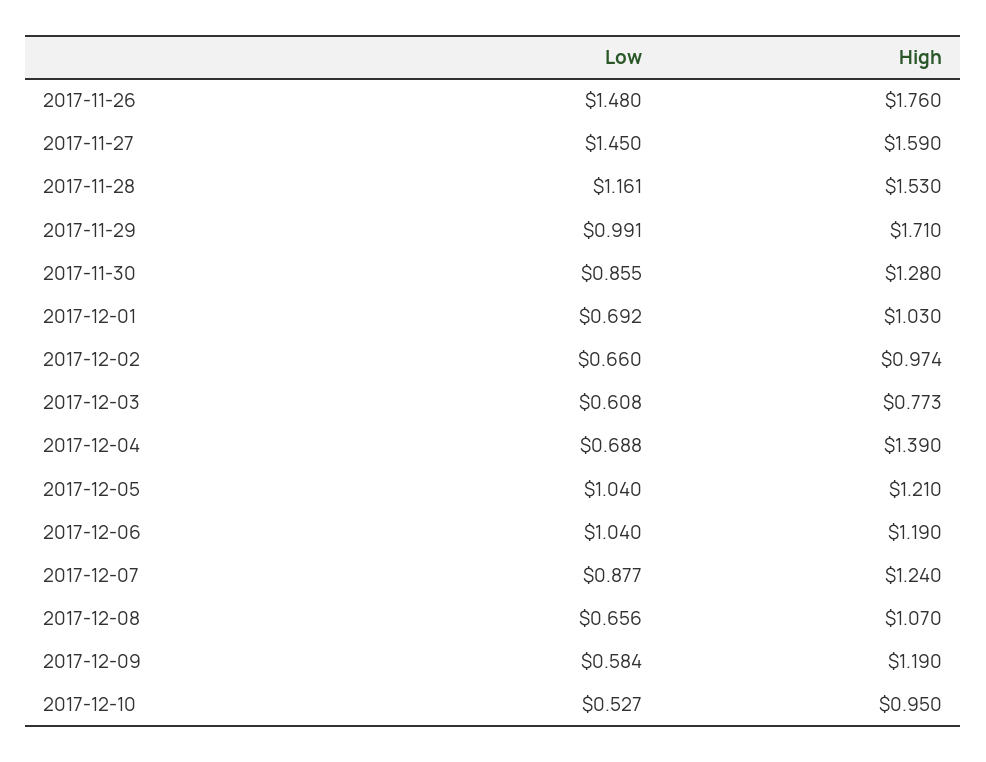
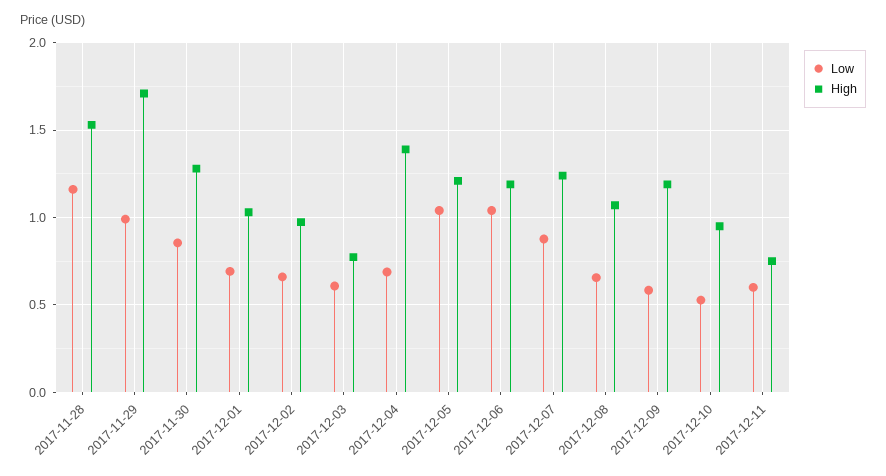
Low, 2017-11-26: 1.48 -> none
High, 2017-11-26: 1.76 -> none
Low, 2017-11-27: 1.45 -> none
High, 2017-11-27: 1.59 -> none
Low, 2017-12-11: none -> 0.6
High, 2017-12-11: none -> 0.75

